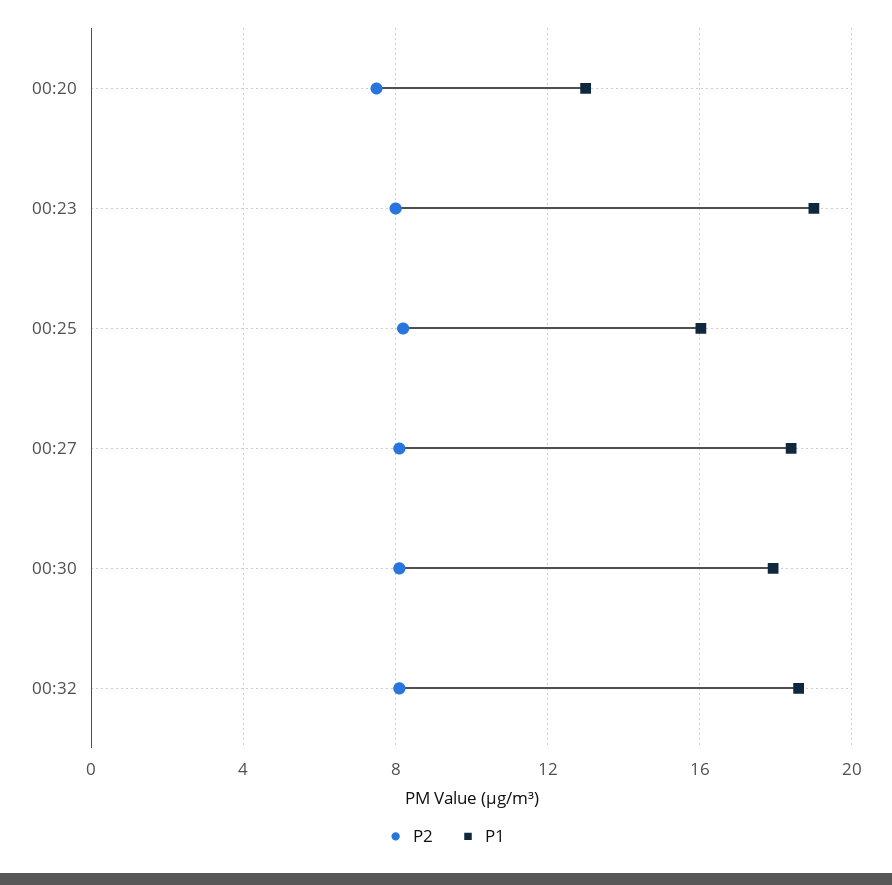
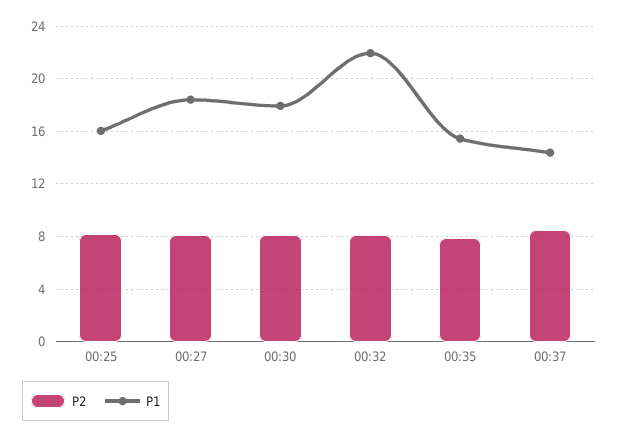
P2, 00:20: 7.5 -> none
P1, 00:20: 13 -> none
P2, 00:23: 8 -> none
P1, 00:23: 19 -> none
P1, 00:32: 18.5 -> 22
P2, 00:35: none -> 8
P1, 00:35: none -> 15.5
P2, 00:37: none -> 8.5
P1, 00:37: none -> 14.5

